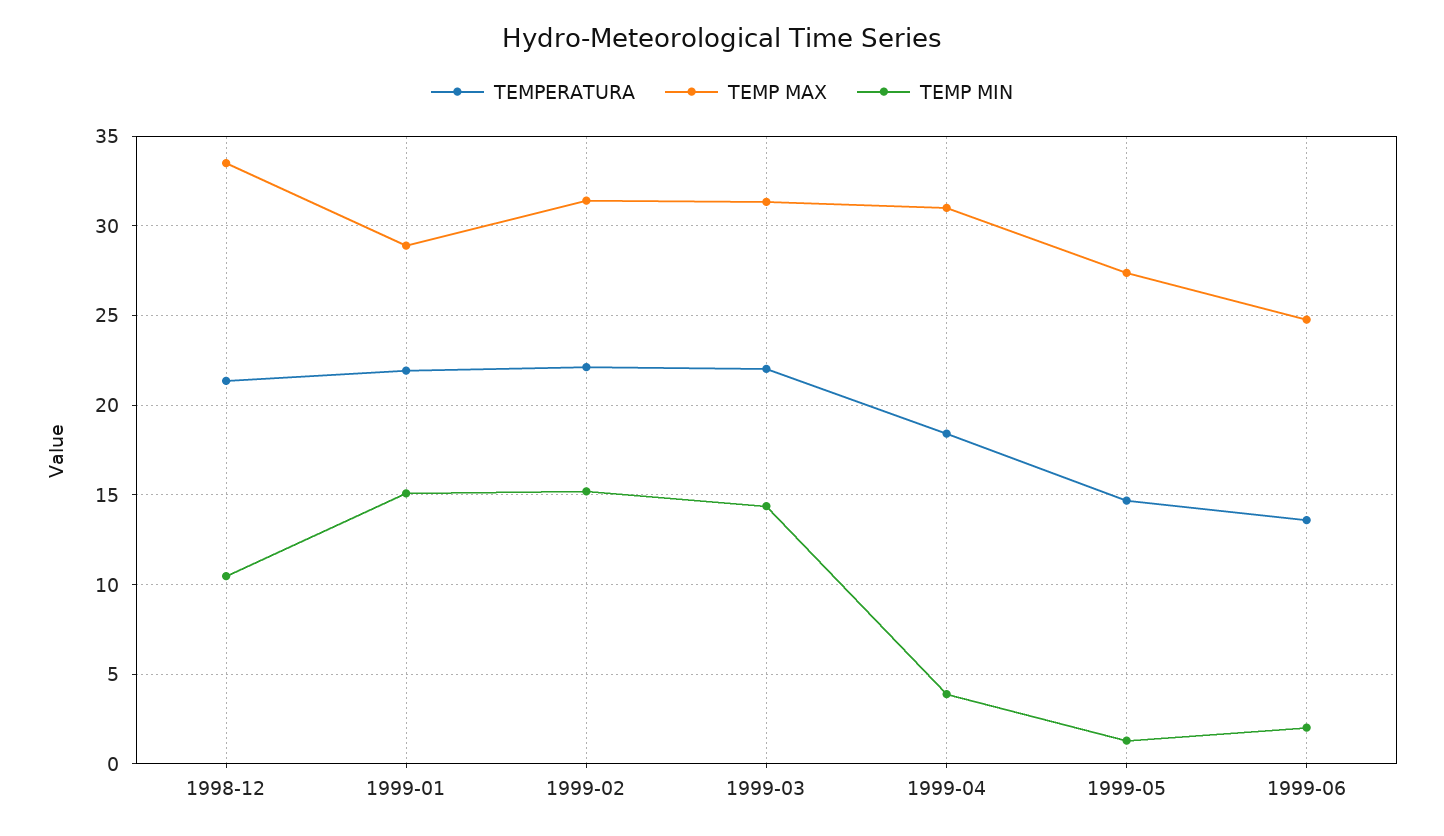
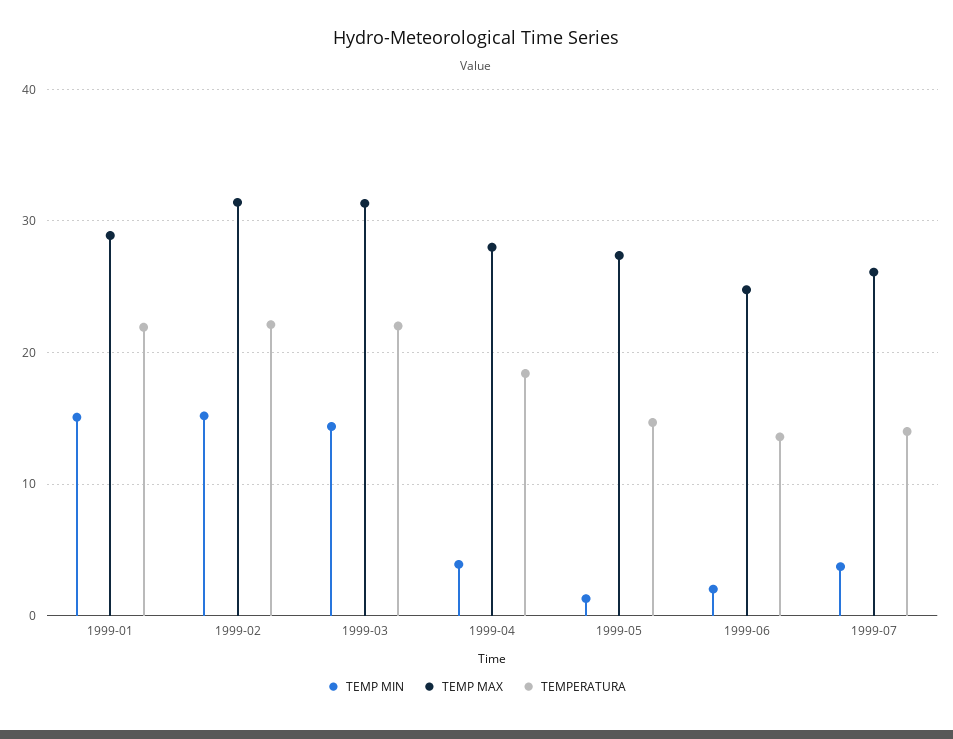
TEMPERATURA, 1998-12: 21.5 -> none
TEMP MAX, 1998-12: 33.5 -> none
TEMP MIN, 1998-12: 10.5 -> none
TEMP MAX, 1999-04: 31 -> 28
TEMP MIN, 1999-07: none -> 4
TEMP MAX, 1999-07: none -> 26
TEMPERATURA, 1999-07: none -> 14

